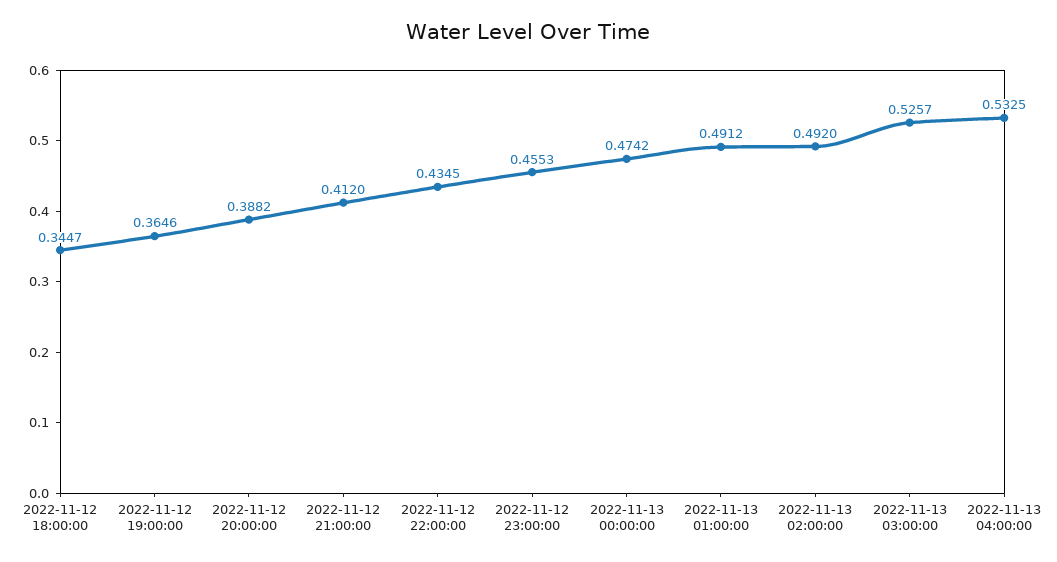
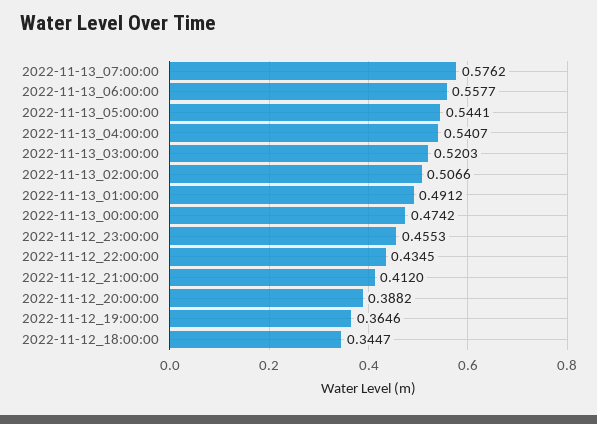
2022-11-13 02:00:00: 0.492 -> 0.5066
2022-11-13 03:00:00: 0.5257 -> 0.5203
2022-11-13 04:00:00: 0.5325 -> 0.5407
2022-11-13_07:00:00: none -> 0.5762
2022-11-13_06:00:00: none -> 0.5577
2022-11-13_05:00:00: none -> 0.5441

